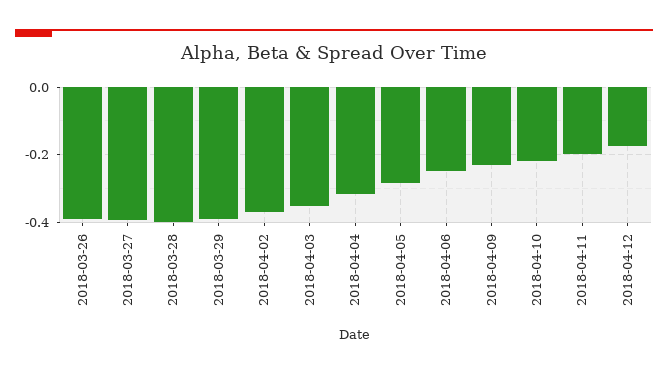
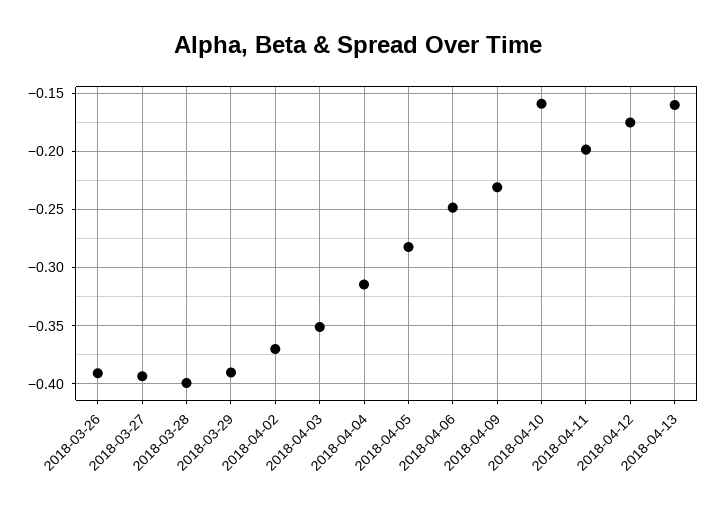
2018-04-10: -0.22 -> -0.16
2018-04-13: none -> -0.16

